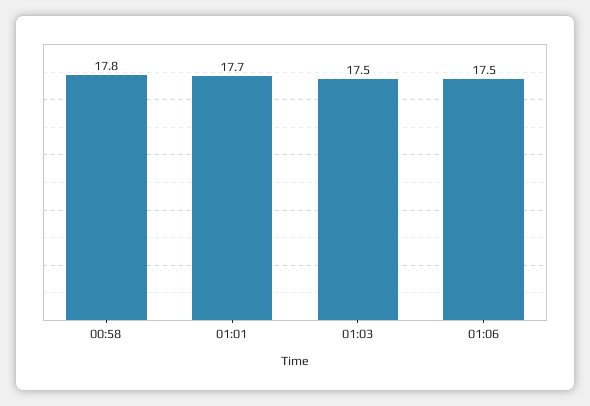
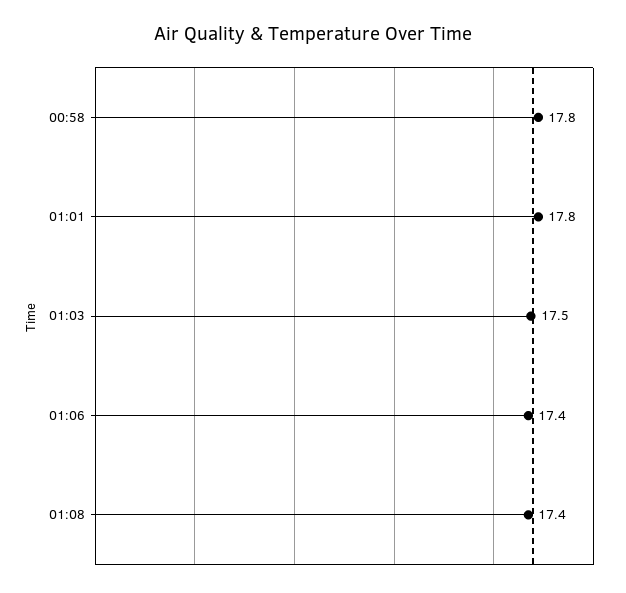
01:01: 17.7 -> 17.8
01:06: 17.5 -> 17.4
01:08: none -> 17.4

